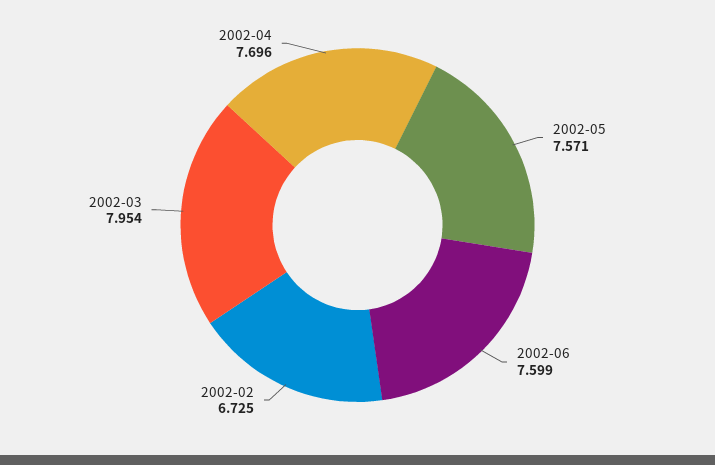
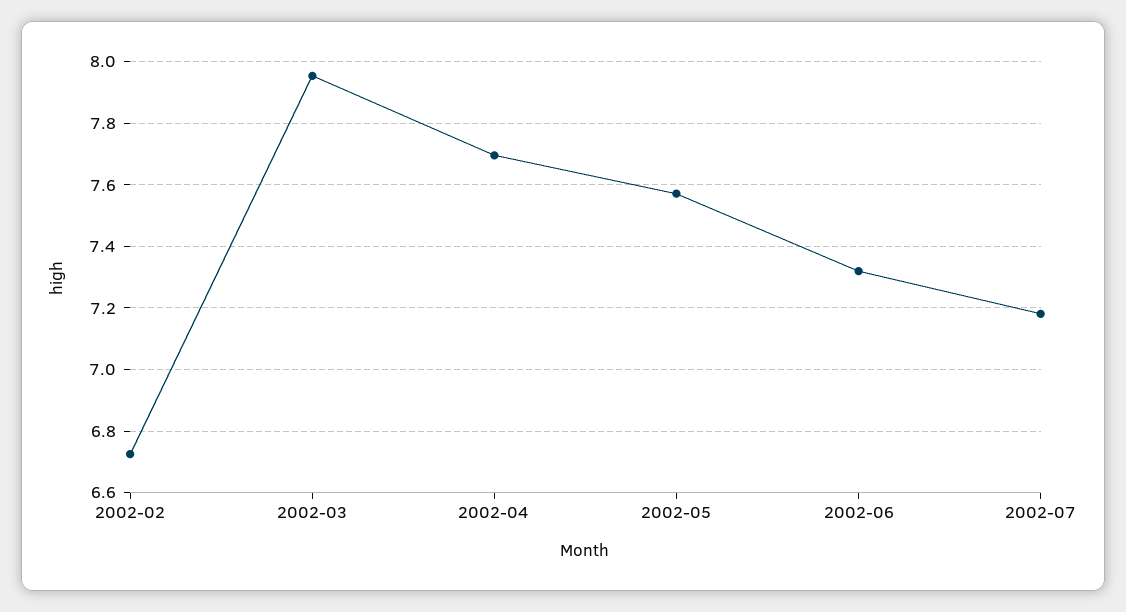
2002-06: 7.599 -> 7.32
2002-07: none -> 7.18

